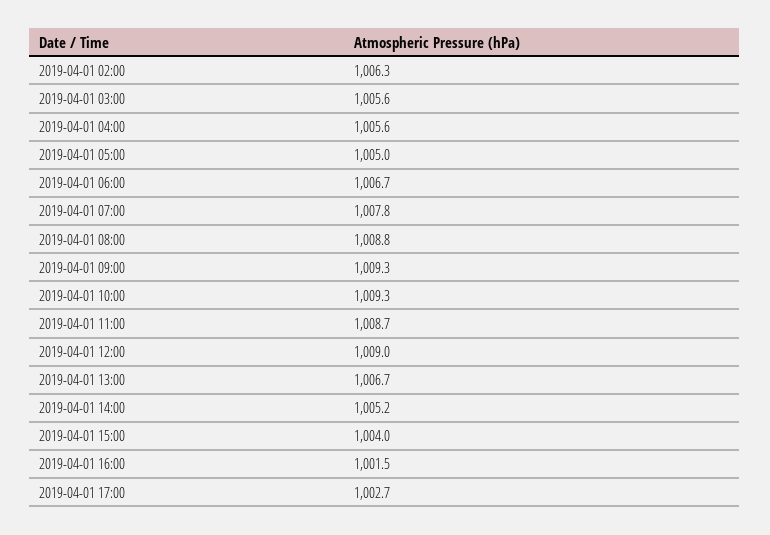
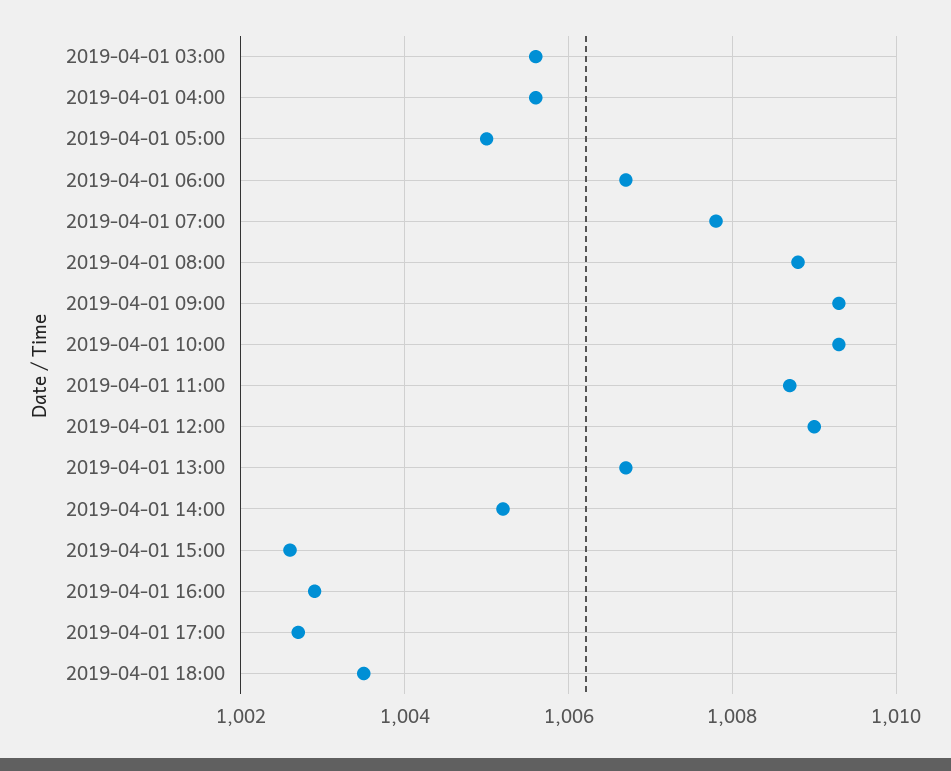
2019-04-01 02:00: 1006.3 -> none
2019-04-01 15:00: 1004 -> 1002.5
2019-04-01 16:00: 1001.5 -> 1003
2019-04-01 18:00: none -> 1003.5

